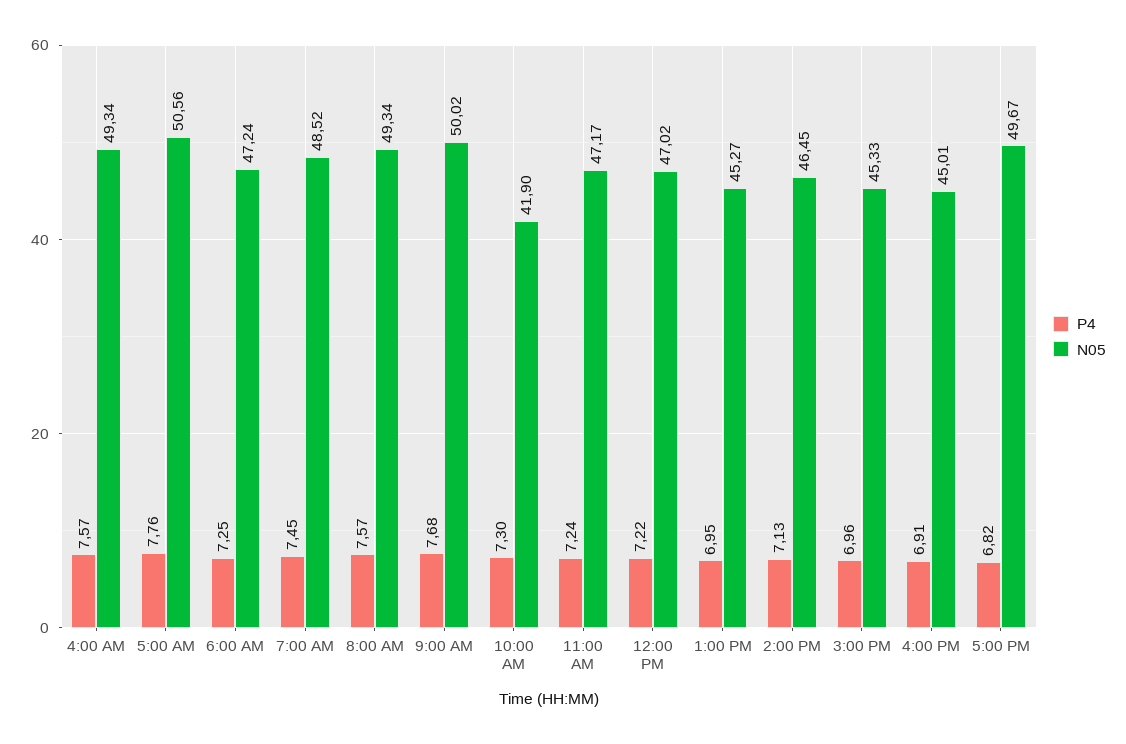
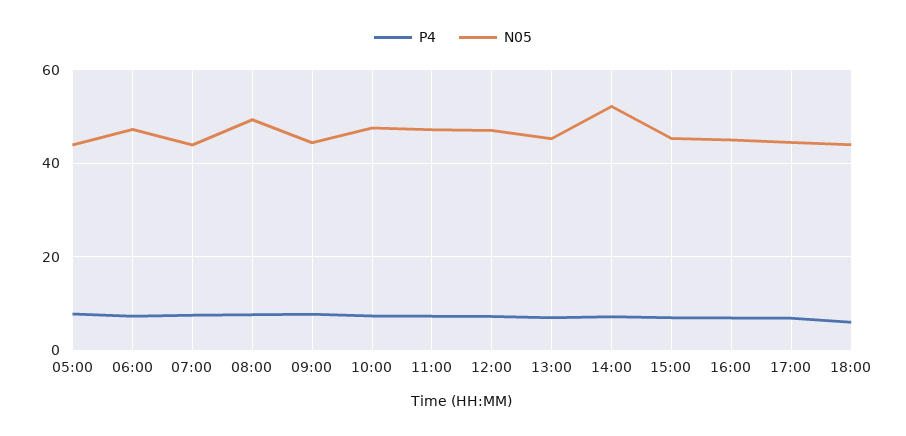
P4, 4:00 AM: 7.57 -> none
N05, 4:00 AM: 49.34 -> none
N05, 5:00 AM: 50.56 -> 44
N05, 7:00 AM: 48.52 -> 44
N05, 9:00 AM: 50.02 -> 44
N05, 10:00 AM: 41.9 -> 48
N05, 2:00 PM: 46.45 -> 52
N05, 5:00 PM: 49.67 -> 44
P4, 18:00: none -> 6
N05, 18:00: none -> 44

